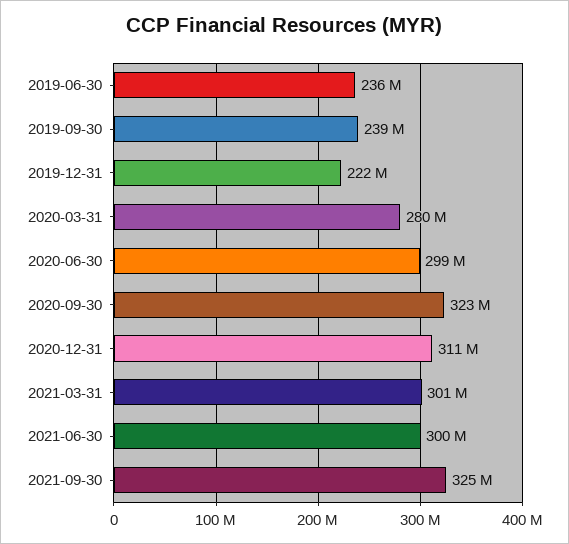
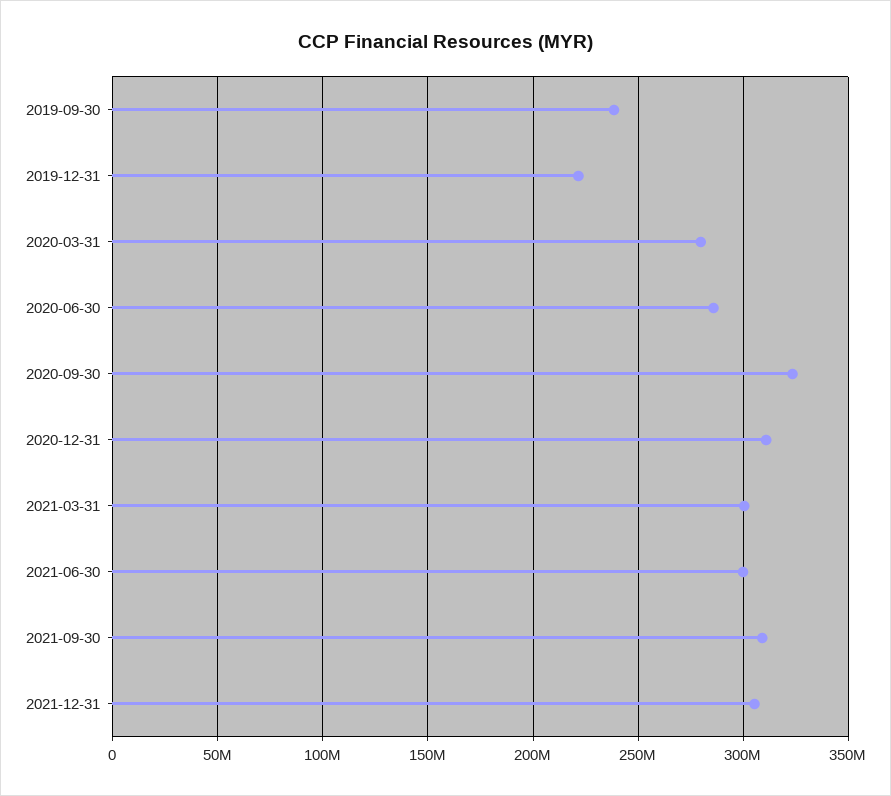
2019-06-30: 236000000 -> none
2020-06-30: 299000000 -> 285000000
2021-09-30: 325000000 -> 310000000
2021-12-31: none -> 305000000

